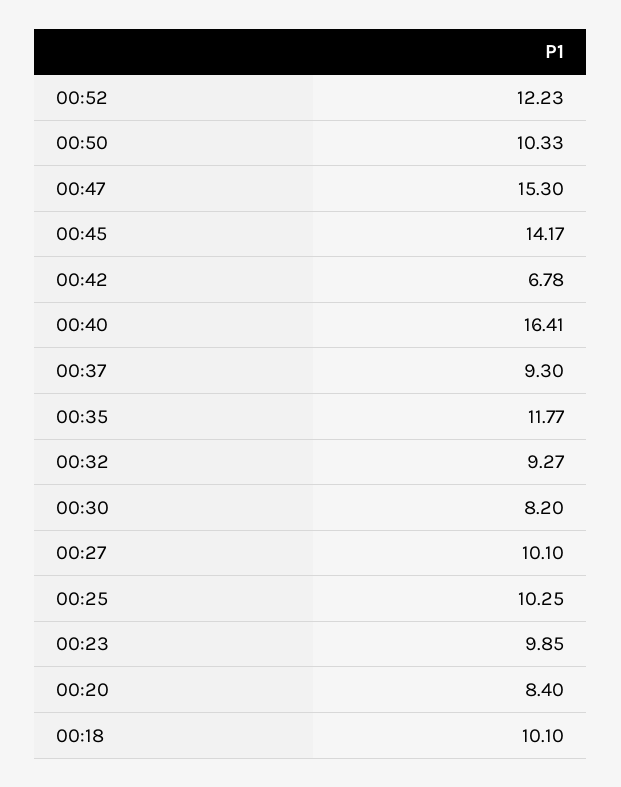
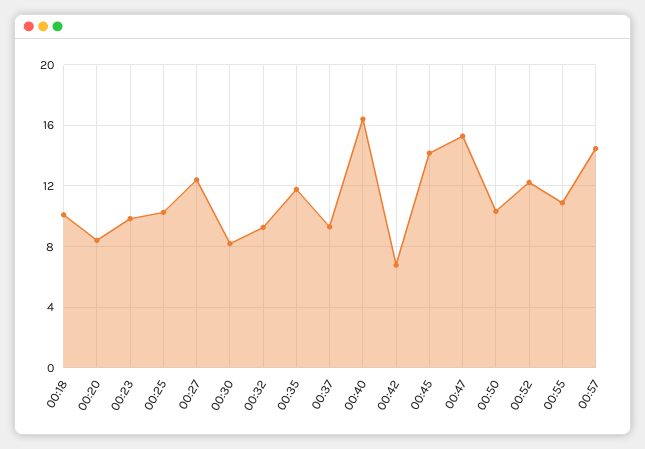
00:27: 10.1 -> 12.5
00:55: none -> 11
00:57: none -> 14.5

